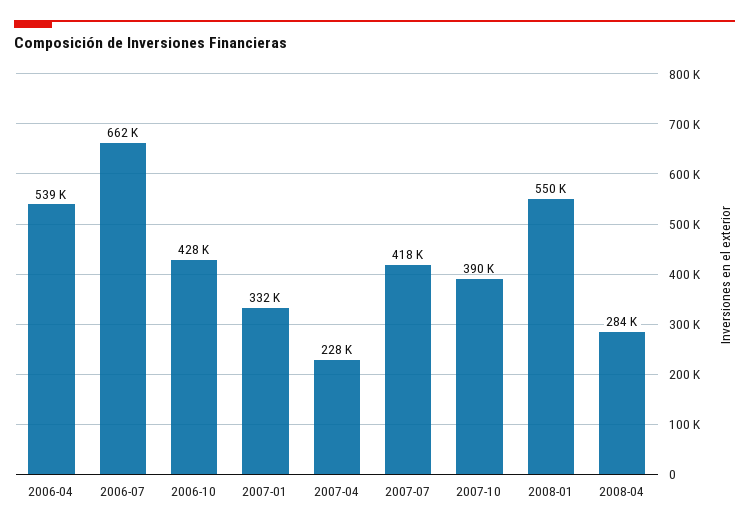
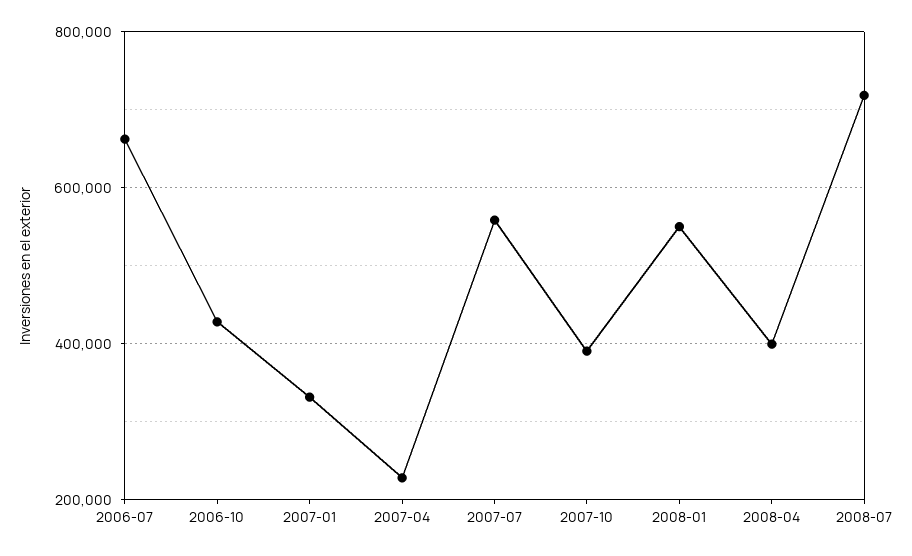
2006-04: 539000 -> none
2007-07: 418000 -> 560000
2008-04: 284000 -> 400000
2008-07: none -> 720000

